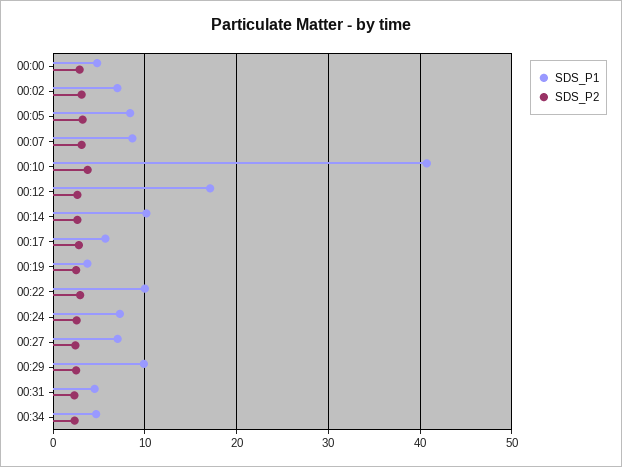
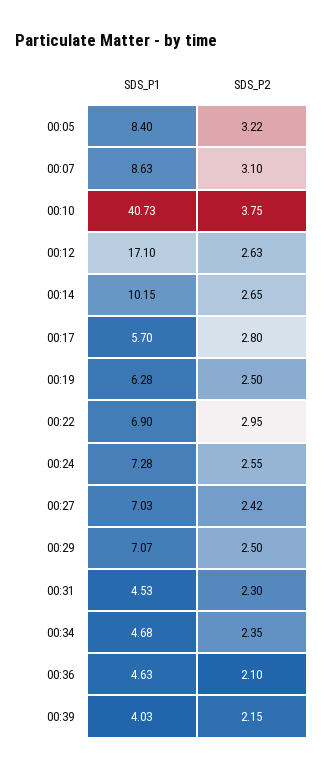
SDS_P1, 00:00: 5 -> none
SDS_P2, 00:00: 3 -> none
SDS_P1, 00:02: 7 -> none
SDS_P2, 00:02: 3 -> none
SDS_P1, 00:19: 4 -> 6.28
SDS_P1, 00:22: 10 -> 6.9
SDS_P1, 00:29: 10 -> 7.07
SDS_P1, 00:36: none -> 4.63
SDS_P2, 00:36: none -> 2.1
SDS_P1, 00:39: none -> 4.03
SDS_P2, 00:39: none -> 2.15

